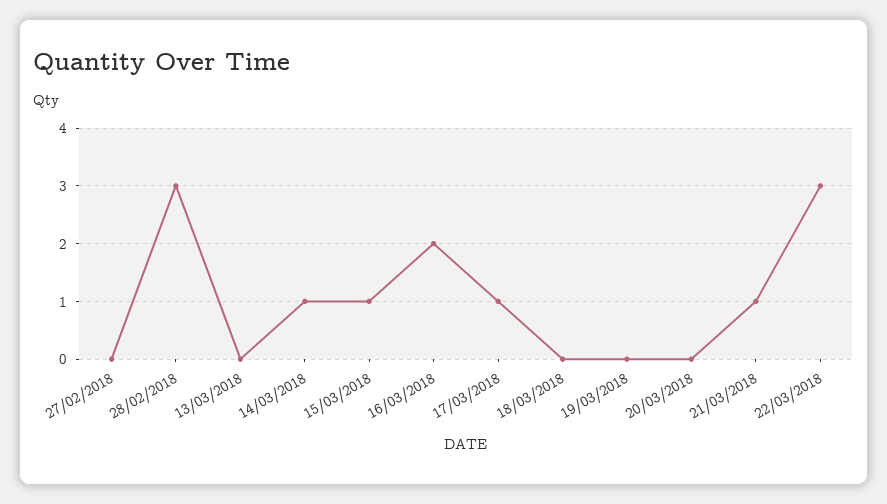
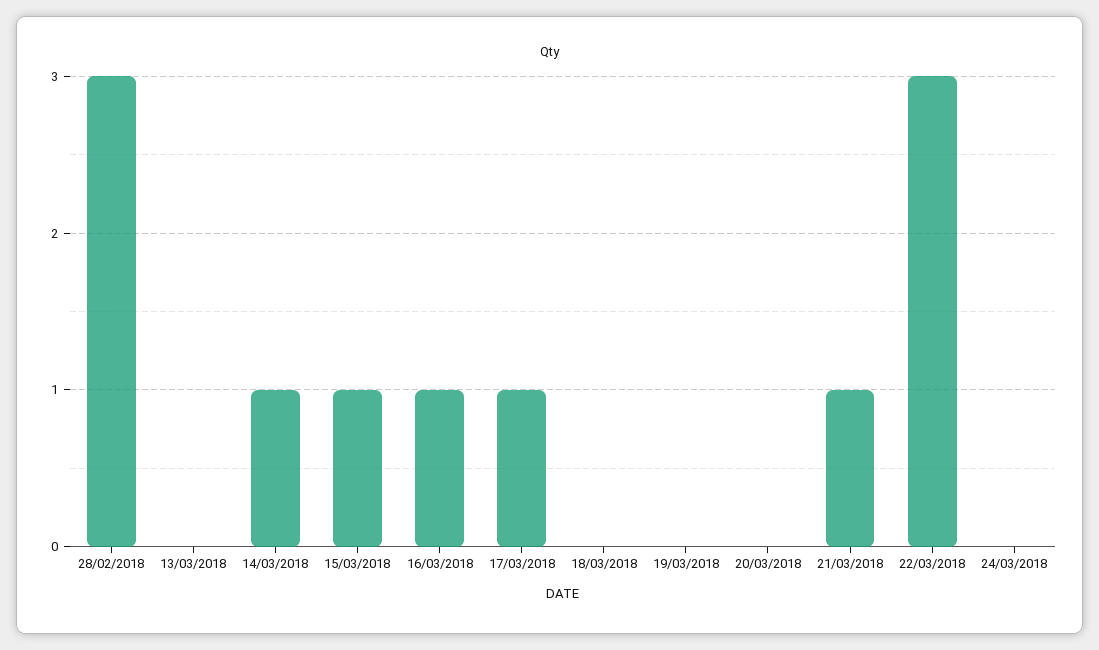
27/02/2018: 0 -> none
16/03/2018: 2 -> 1
24/03/2018: none -> 0

